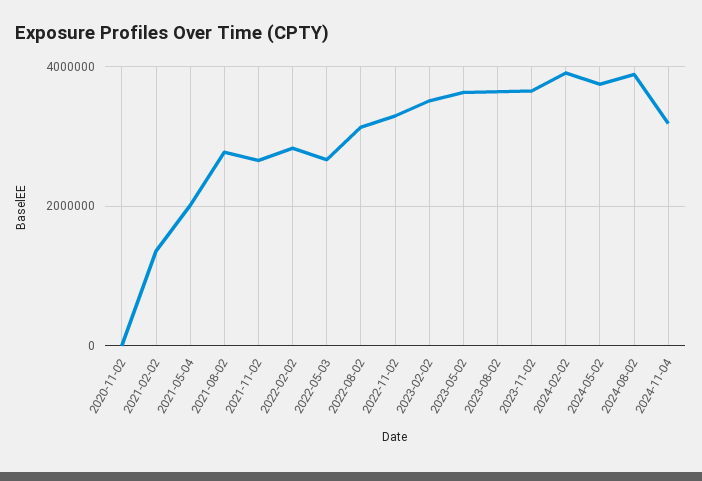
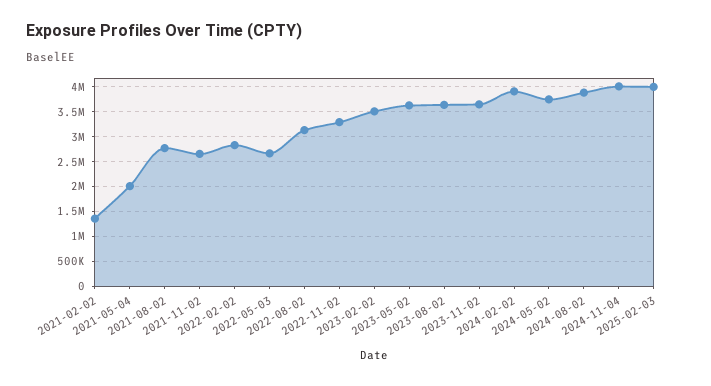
2020-11-02: 0 -> none
2024-11-04: 3200000 -> 4000000
2025-02-03: none -> 4000000

